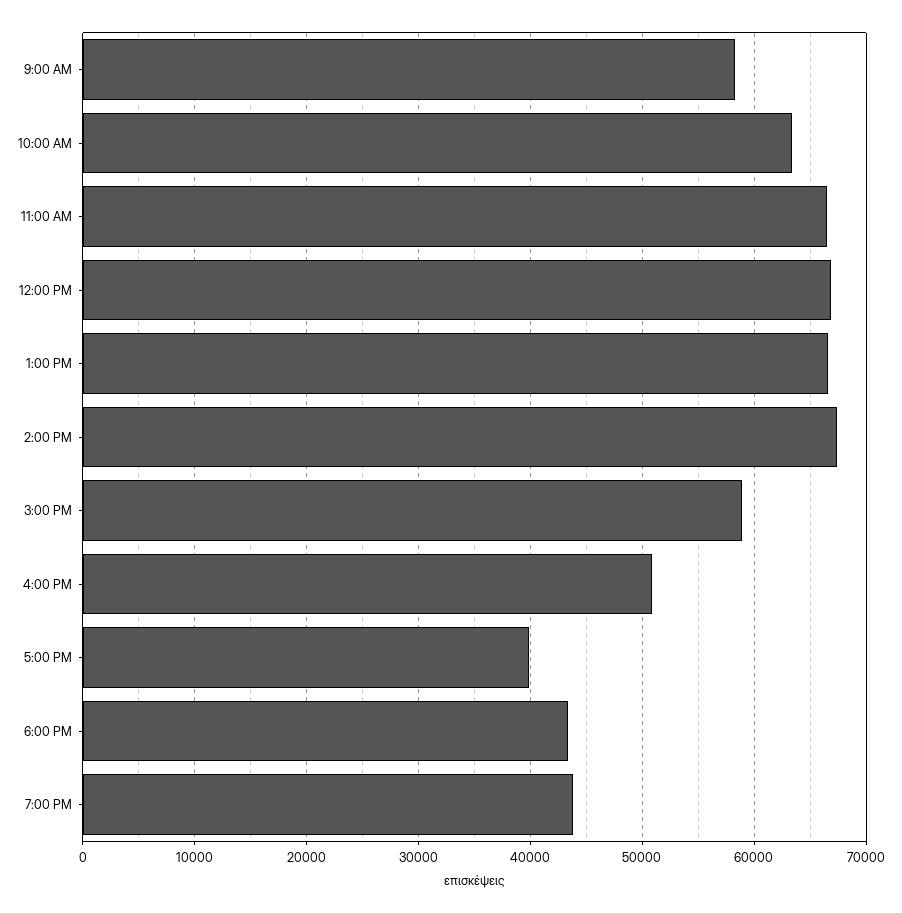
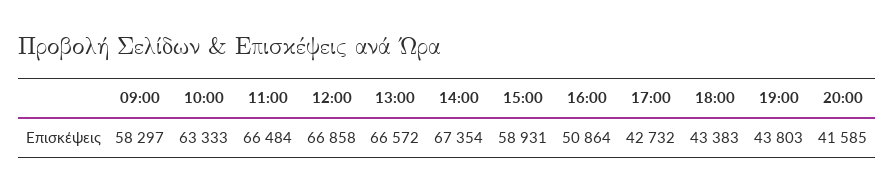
5:00 PM: 40000 -> 42732
20:00: none -> 41585

